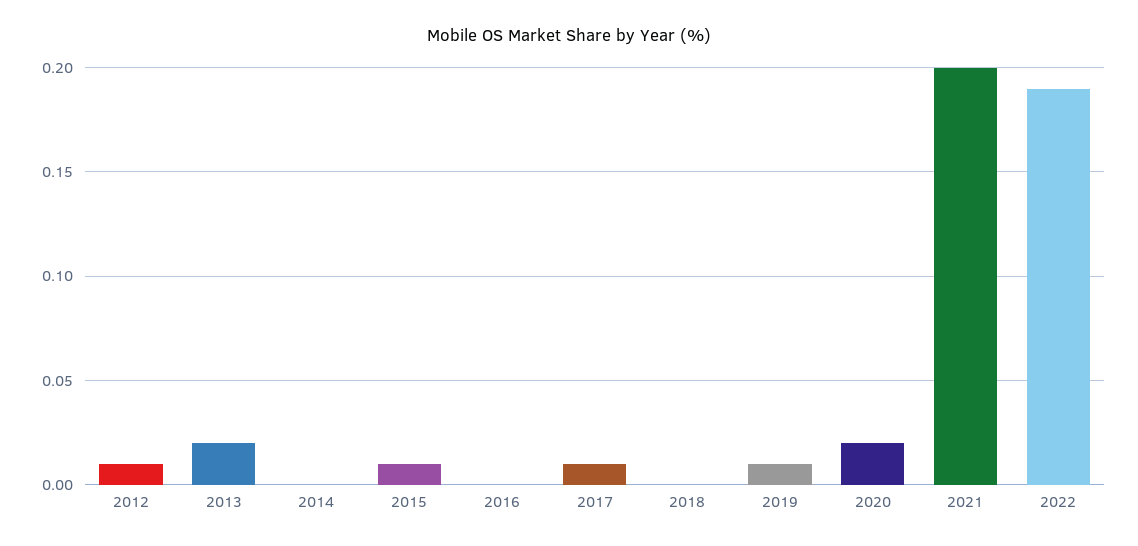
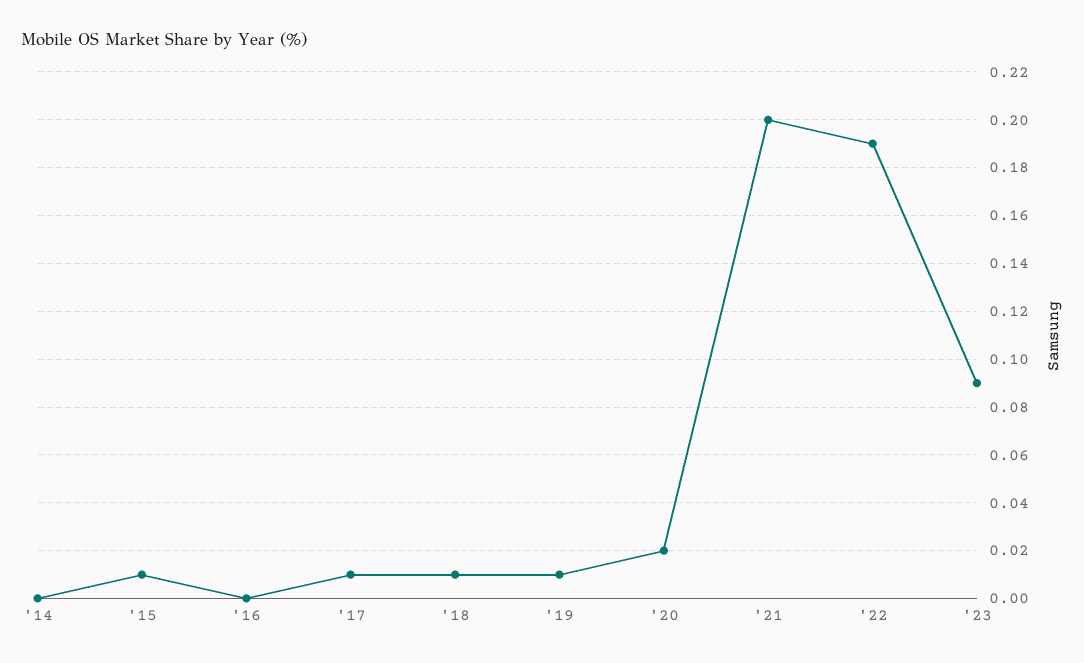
2012: 0.01 -> none
2013: 0.02 -> none
2018: 0 -> 0.01
'23: none -> 0.09

